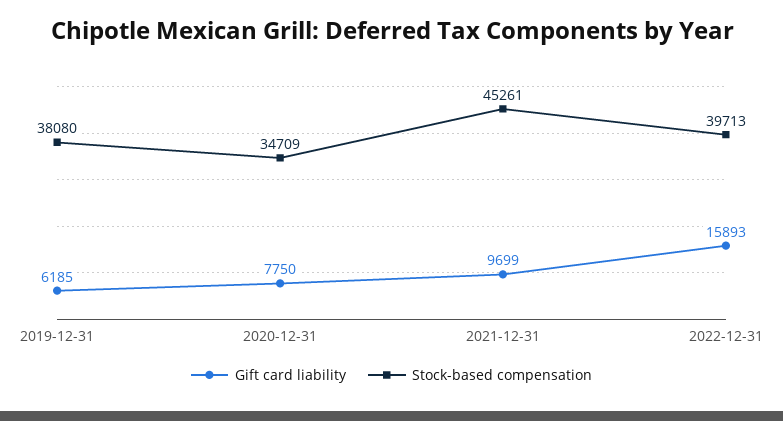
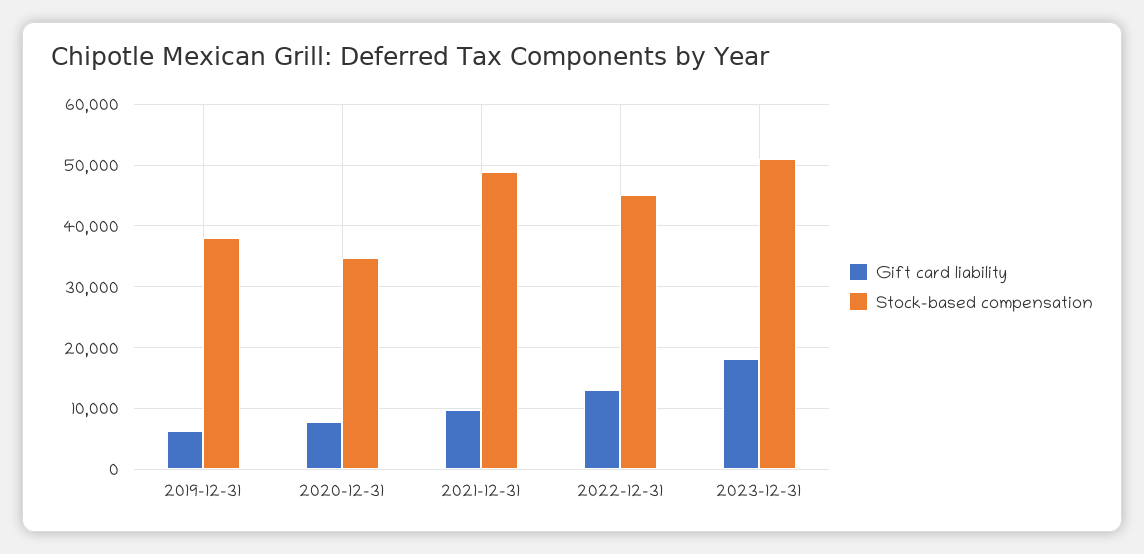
Stock-based compensation, 2021-12-31: 45261 -> 49000
Gift card liability, 2022-12-31: 15893 -> 13000
Stock-based compensation, 2022-12-31: 39713 -> 45000
Gift card liability, 2023-12-31: none -> 18000
Stock-based compensation, 2023-12-31: none -> 51000

